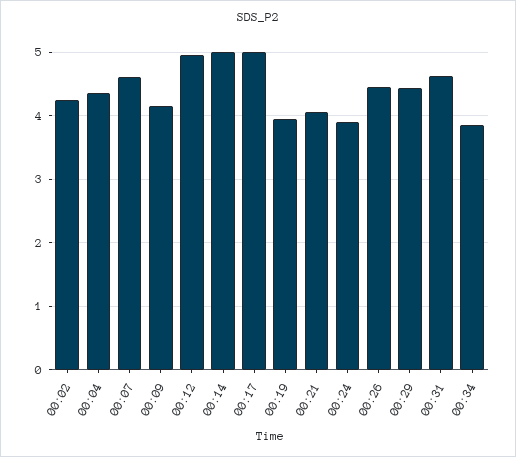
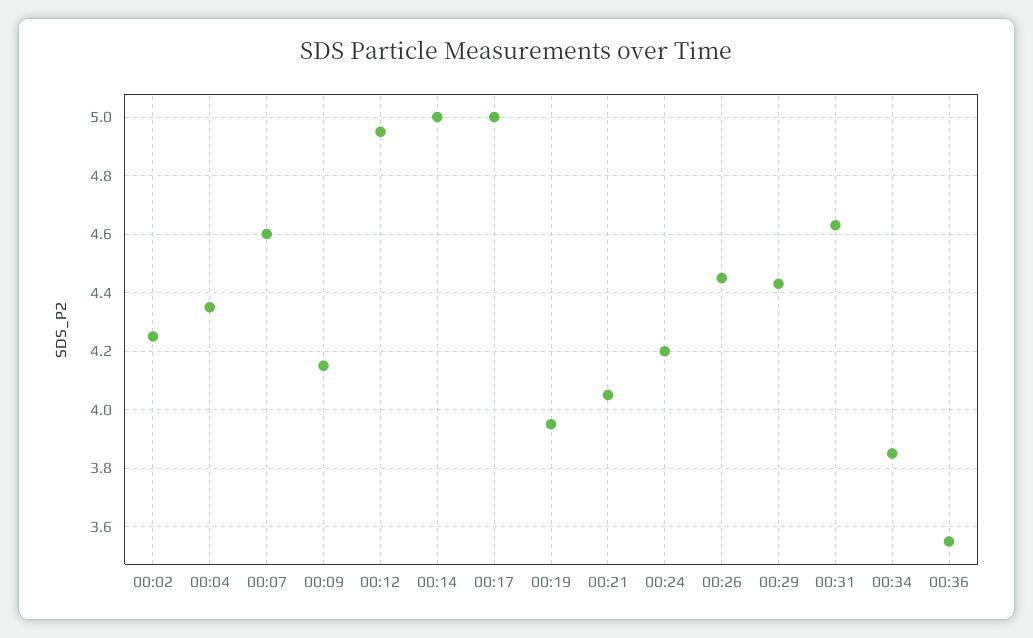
00:24: 3.9 -> 4.2
00:36: none -> 3.55

